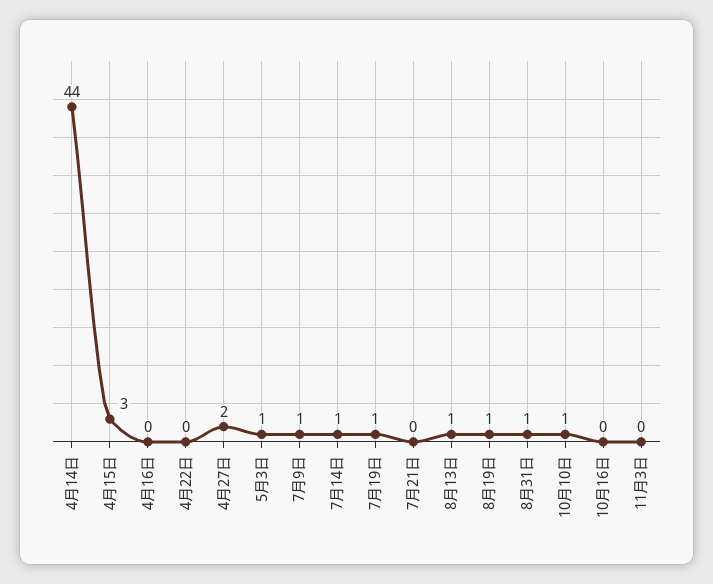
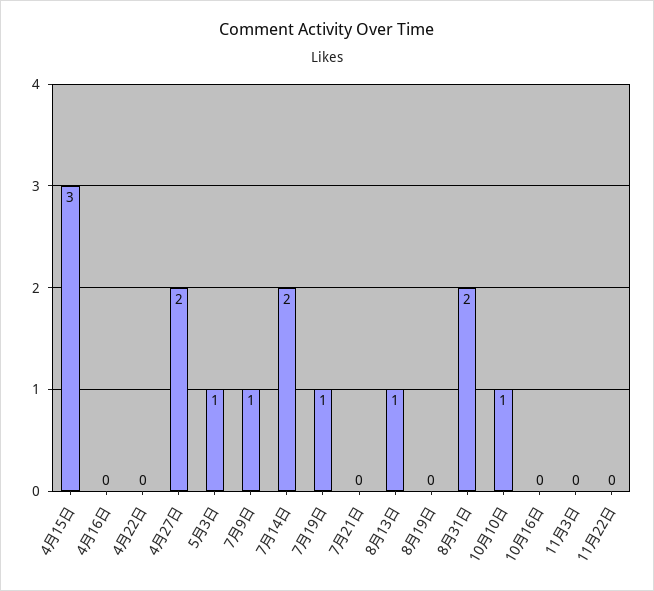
4月14日: 44 -> none
7月14日: 1 -> 2
8月19日: 1 -> 0
8月31日: 1 -> 2
11月22日: none -> 0

